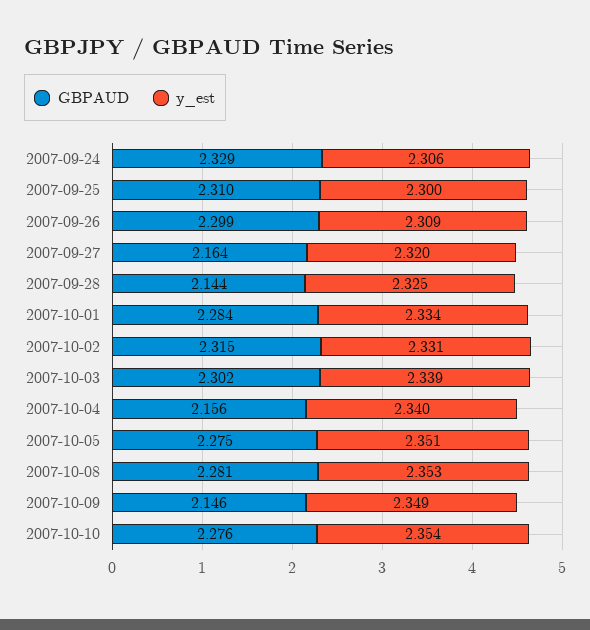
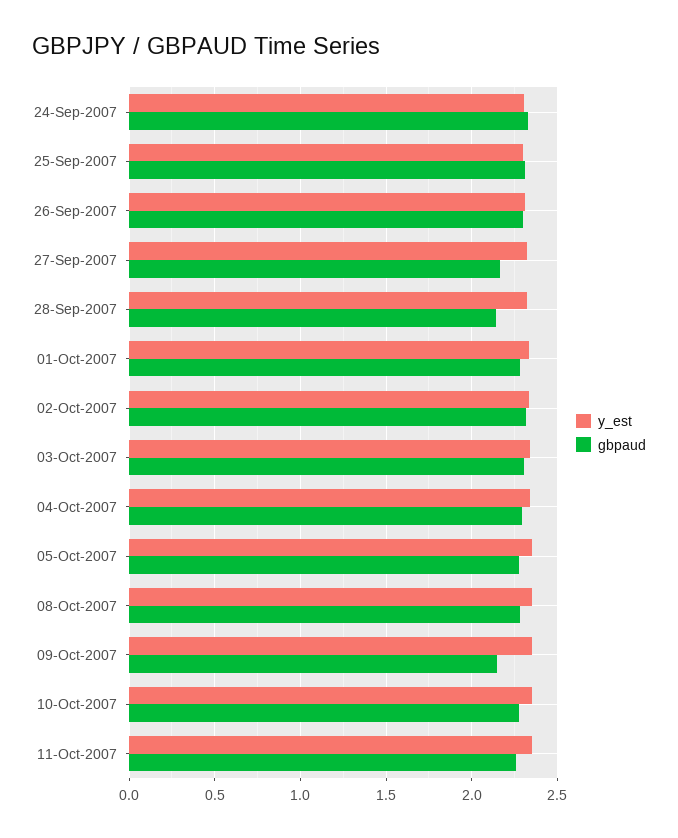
GBPAUD, 2007-10-04: 2.156 -> 2.3
y_est, 11-Oct-2007: none -> 2.35
GBPAUD, 11-Oct-2007: none -> 2.25

